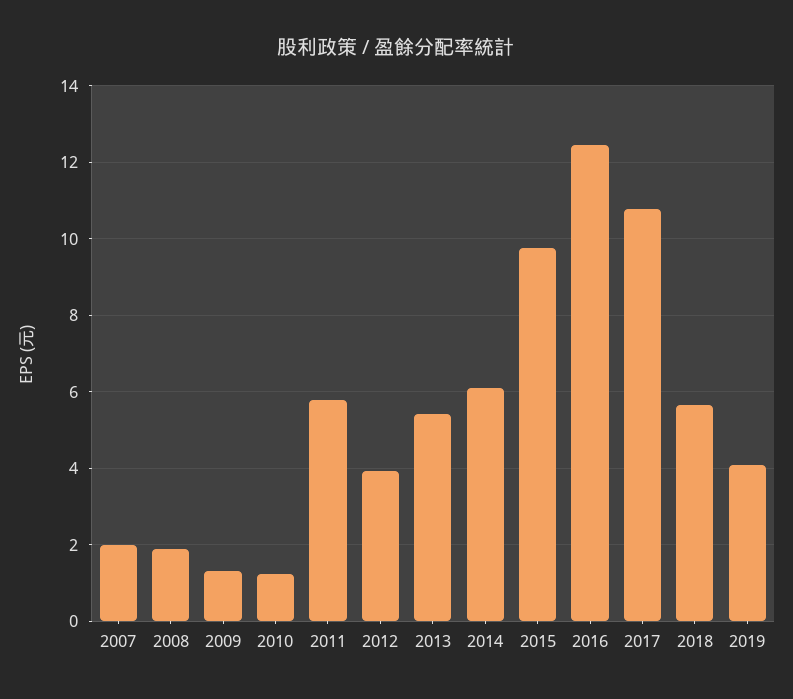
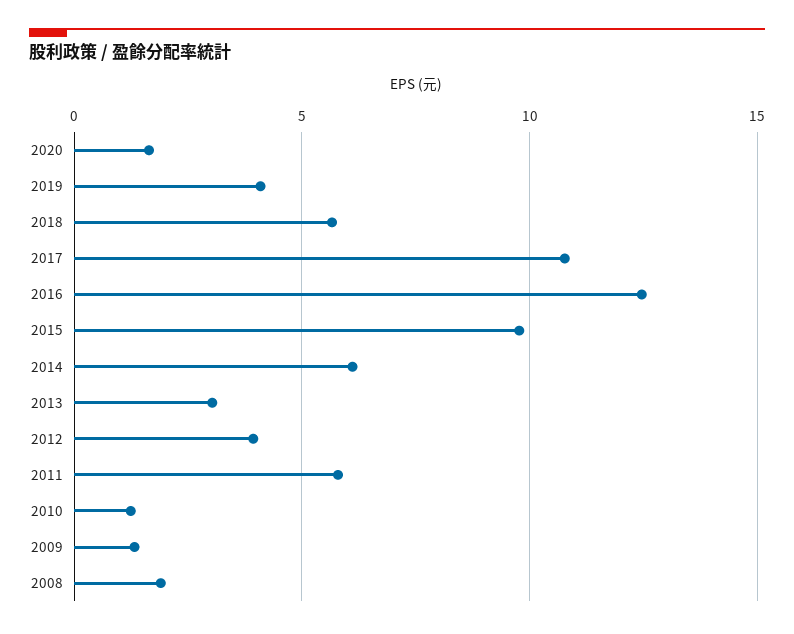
2007: 2 -> none
2013: 5.4 -> 3
2020: none -> 1.5

